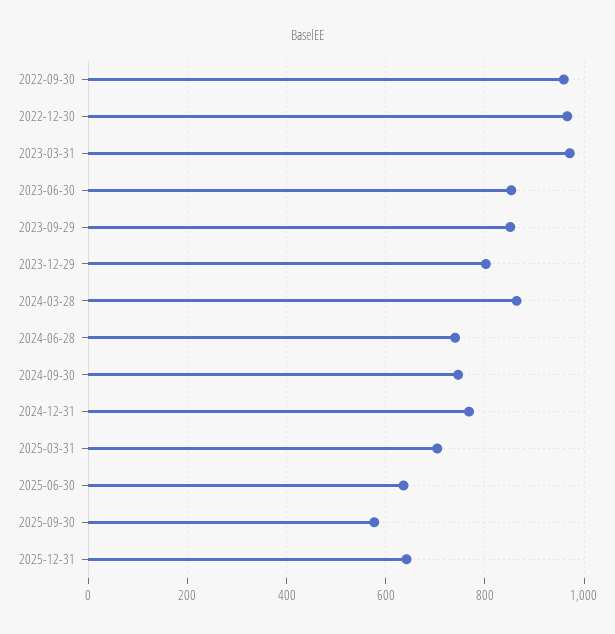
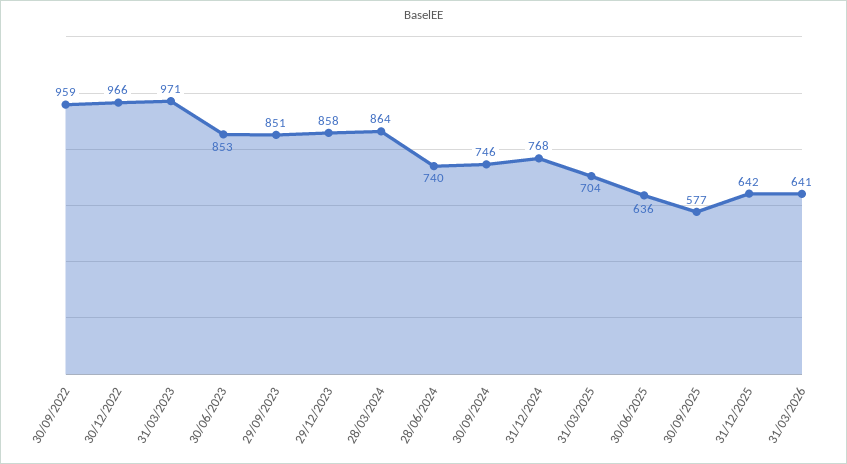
2023-12-29: 800 -> 858
31/03/2026: none -> 641

